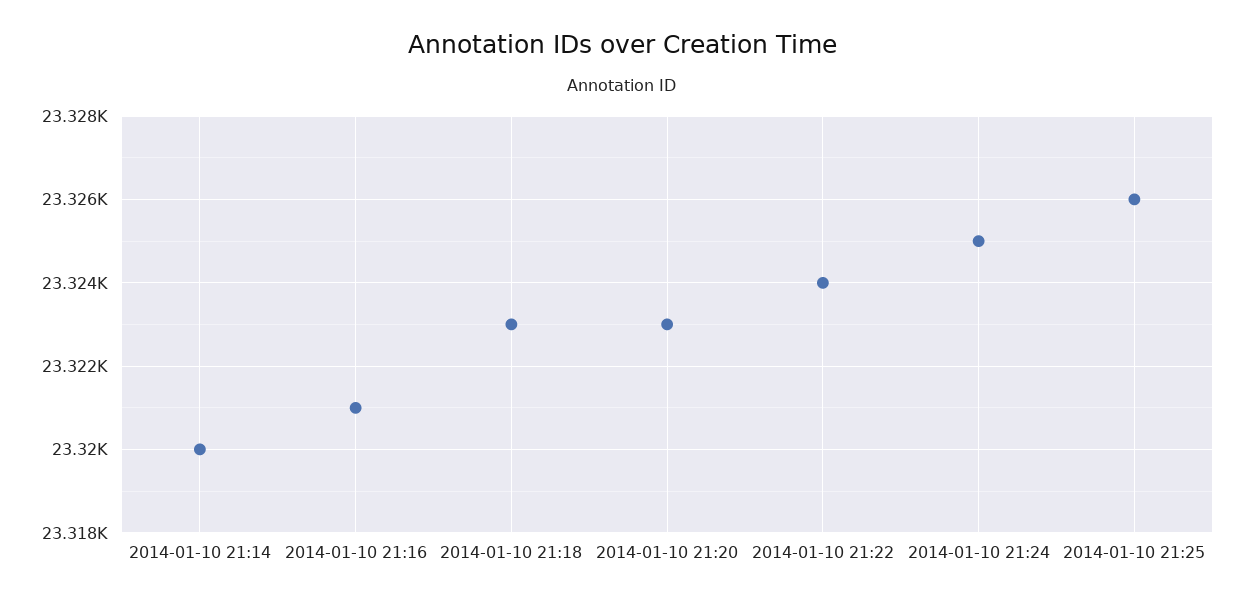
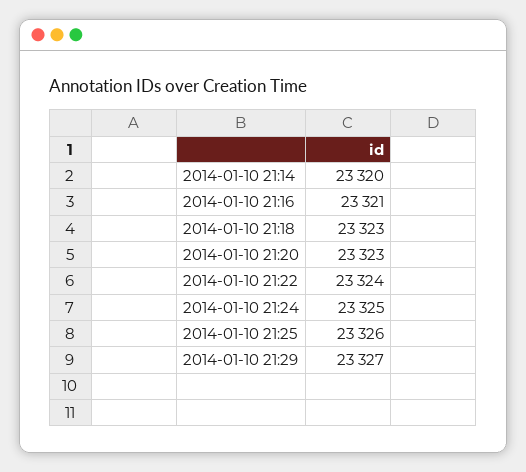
2014-01-10 21:29: none -> 23327

